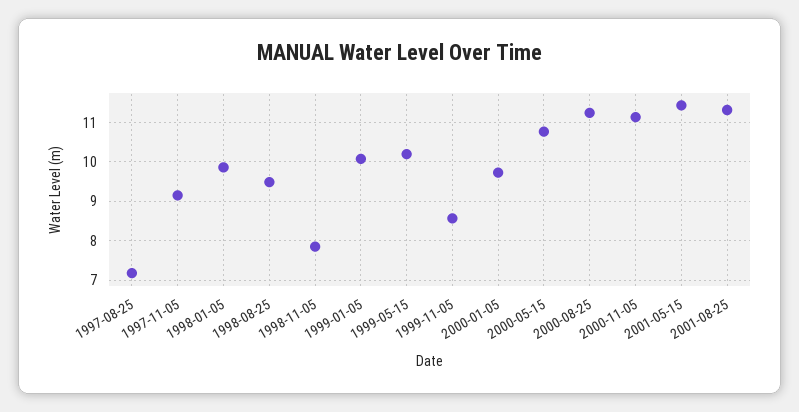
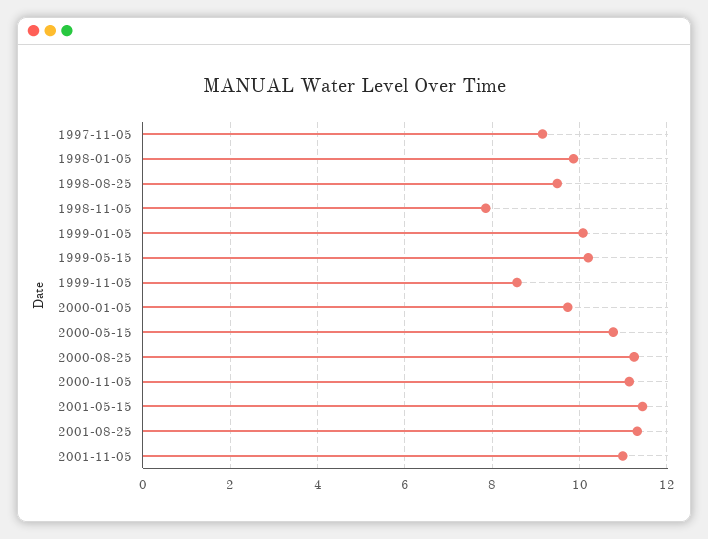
1997-08-25: 7.2 -> none
2001-11-05: none -> 11

